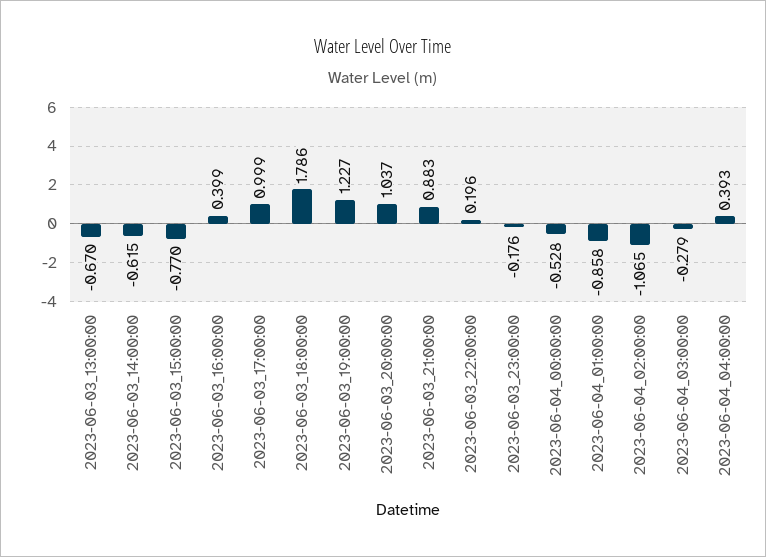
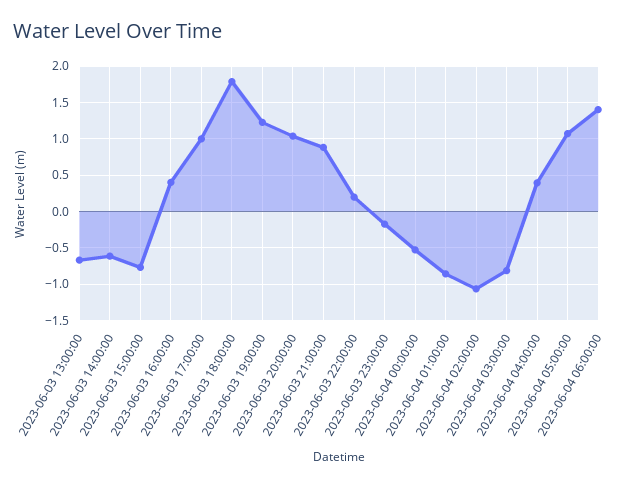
2023-06-04_03:00:00: -0.279 -> -0.8
2023-06-04 05:00:00: none -> 1.1
2023-06-04 06:00:00: none -> 1.4

